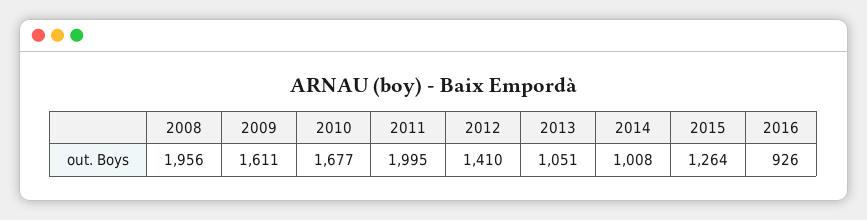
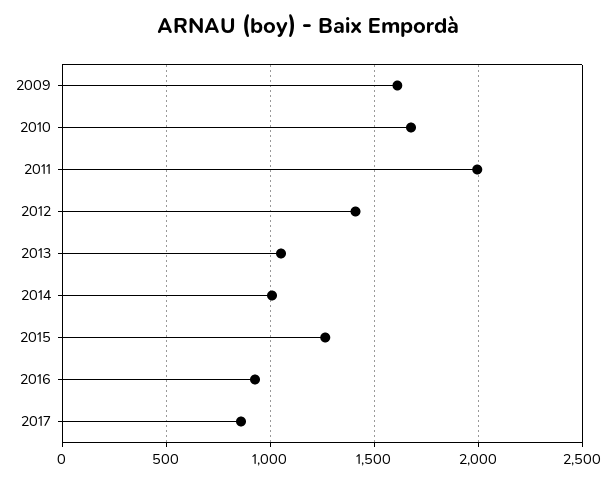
2008: 1956 -> none
2017: none -> 850

